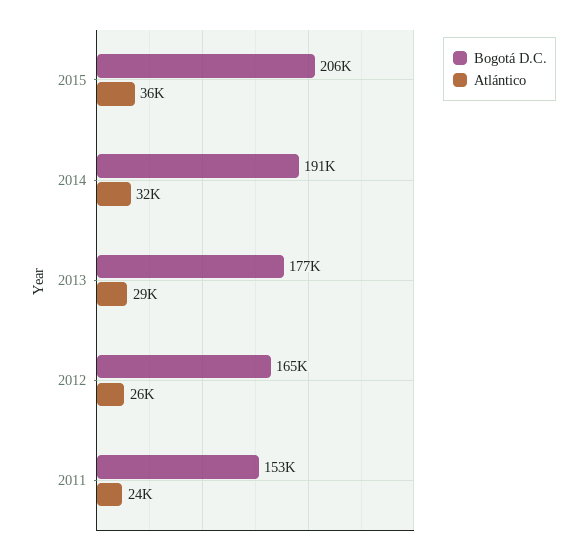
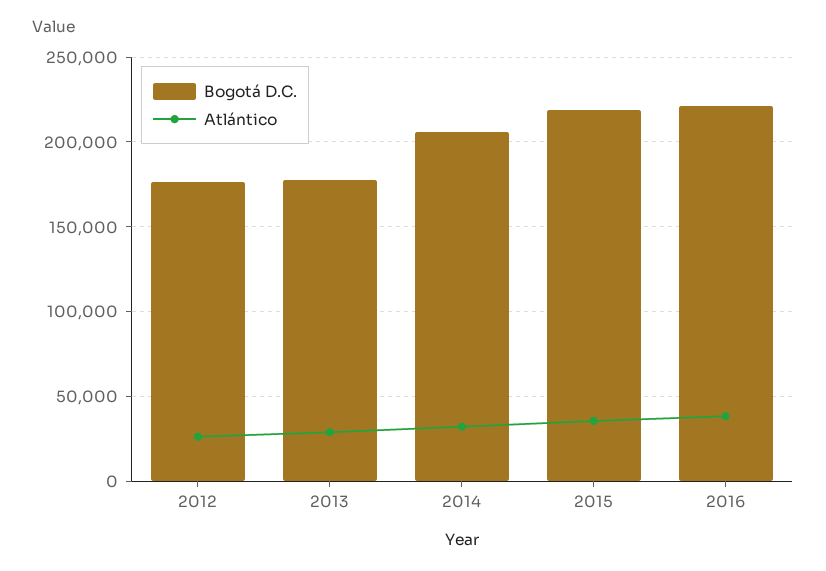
Bogotá D.C., 2015: 206000 -> 220000
Bogotá D.C., 2014: 191000 -> 205000
Bogotá D.C., 2012: 165000 -> 175000
Bogotá D.C., 2011: 153000 -> none
Atlántico, 2011: 24000 -> none
Bogotá D.C., 2016: none -> 220000
Atlántico, 2016: none -> 40000

